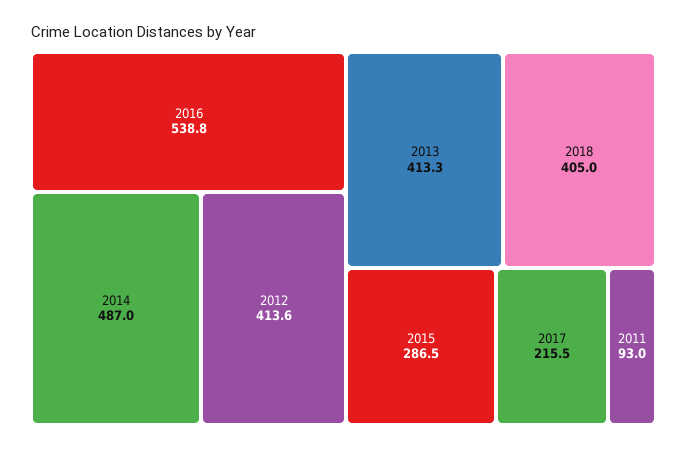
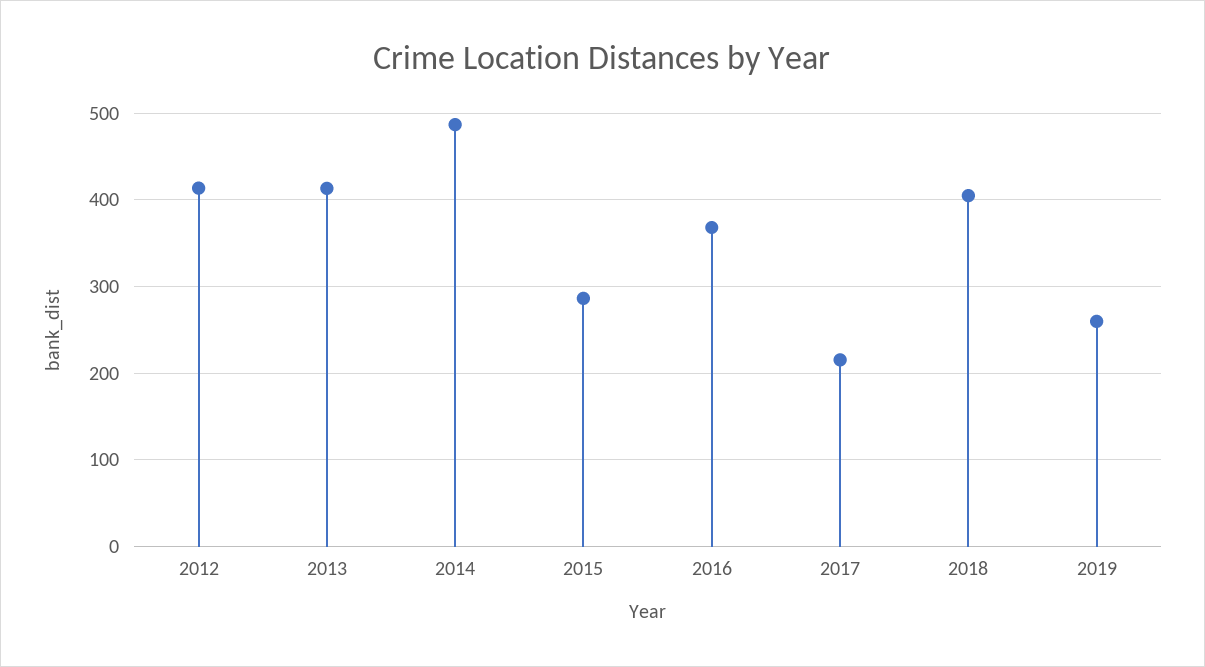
2016: 538.8 -> 370
2011: 93 -> none
2019: none -> 260

